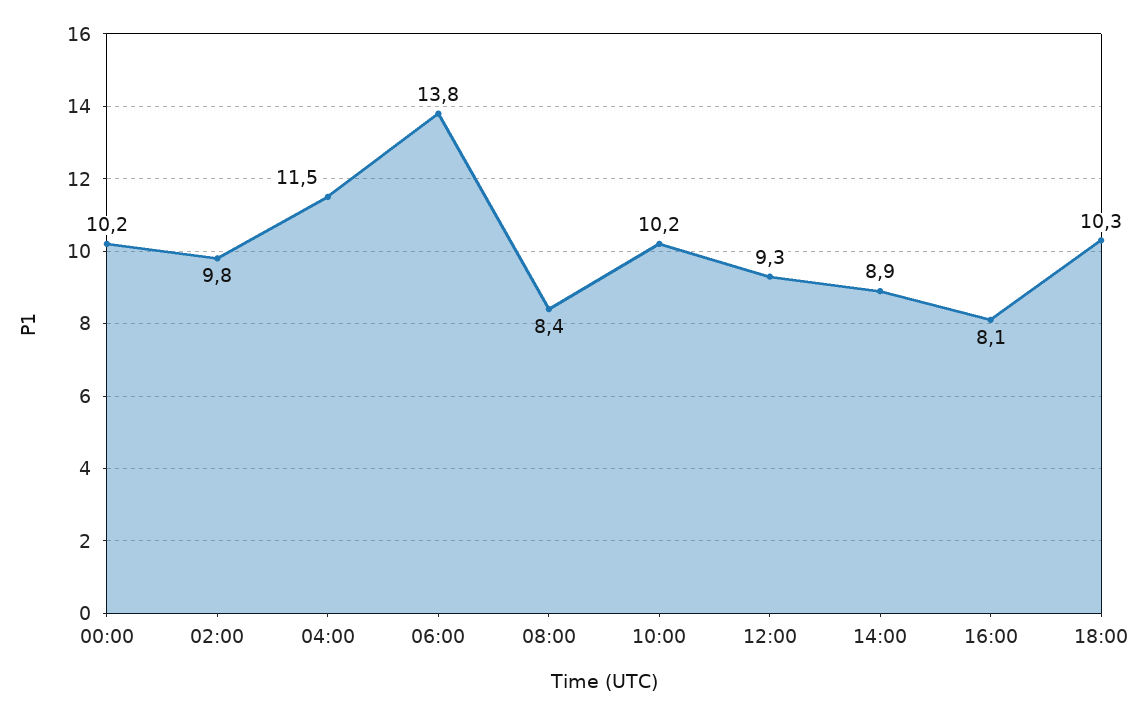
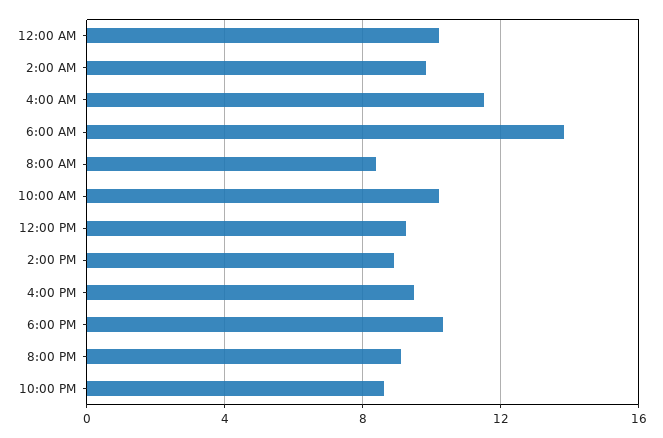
16:00: 8.1 -> 9.5
8:00 PM: none -> 9
10:00 PM: none -> 8.5

